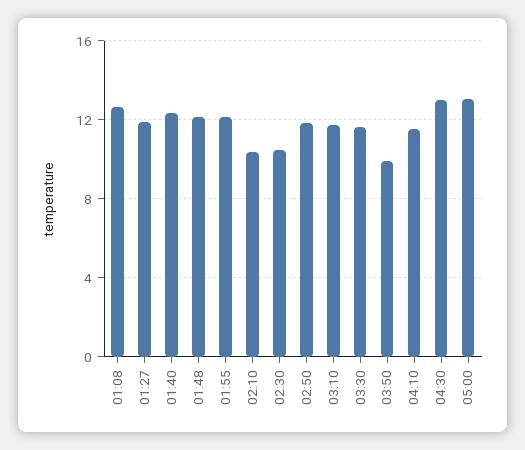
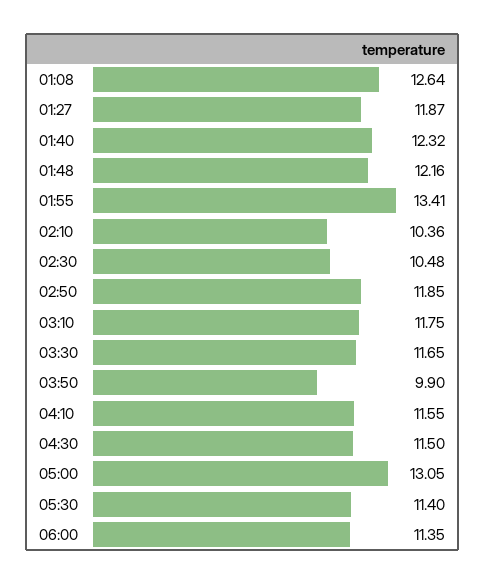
01:55: 12 -> 13.41
04:30: 13 -> 11.5
05:30: none -> 11.4
06:00: none -> 11.35

